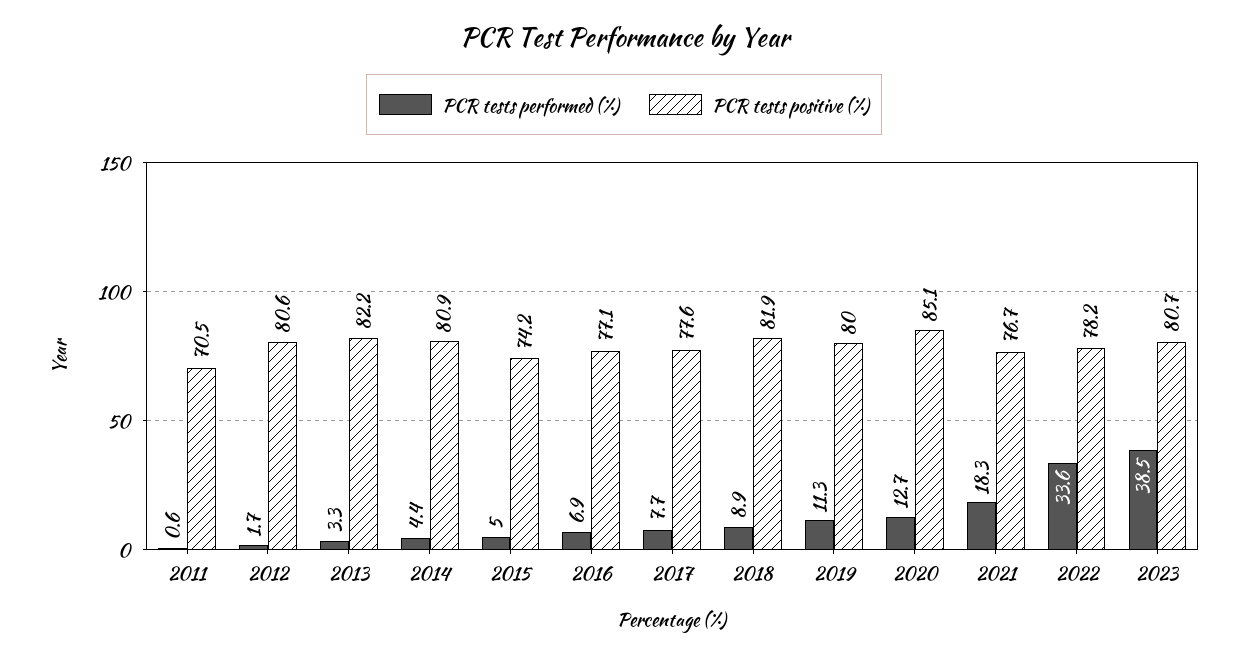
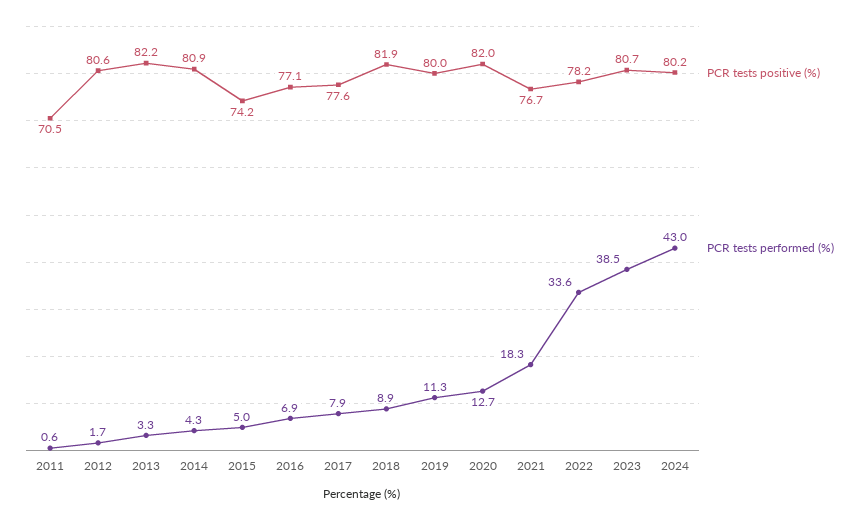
PCR tests performed (%), 2014: 4.4 -> 4.3
PCR tests performed (%), 2017: 7.7 -> 7.9
PCR tests positive (%), 2020: 85.1 -> 82
PCR tests positive (%), 2024: none -> 80.2
PCR tests performed (%), 2024: none -> 43

